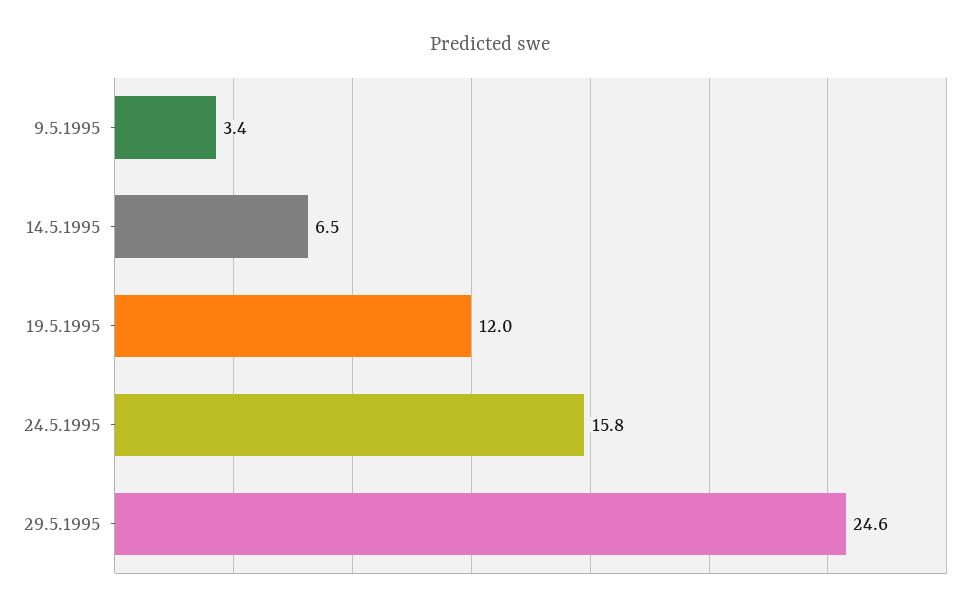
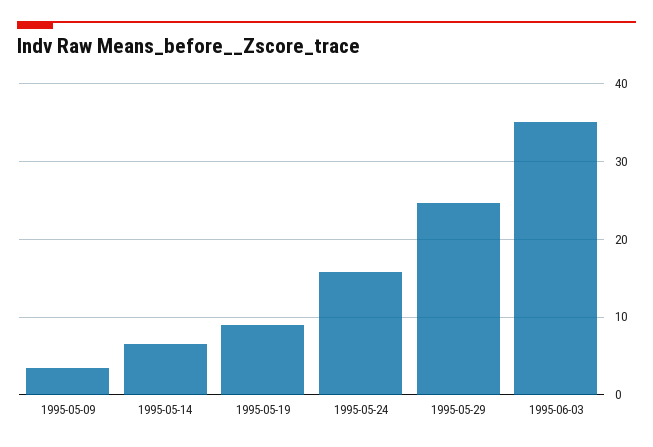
19.5.1995: 12 -> 9
1995-06-03: none -> 35

